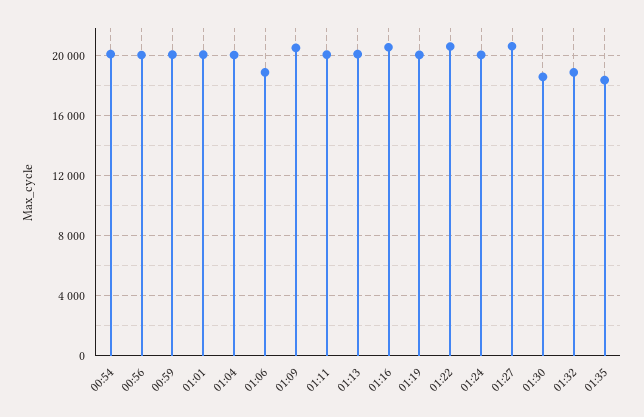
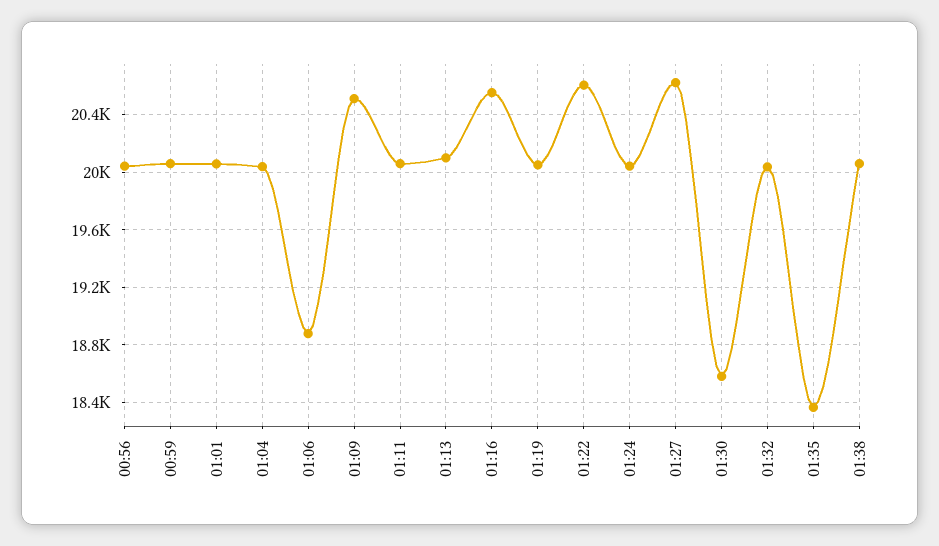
00:54: 20000 -> none
01:32: 19000 -> 20050
01:38: none -> 20050

